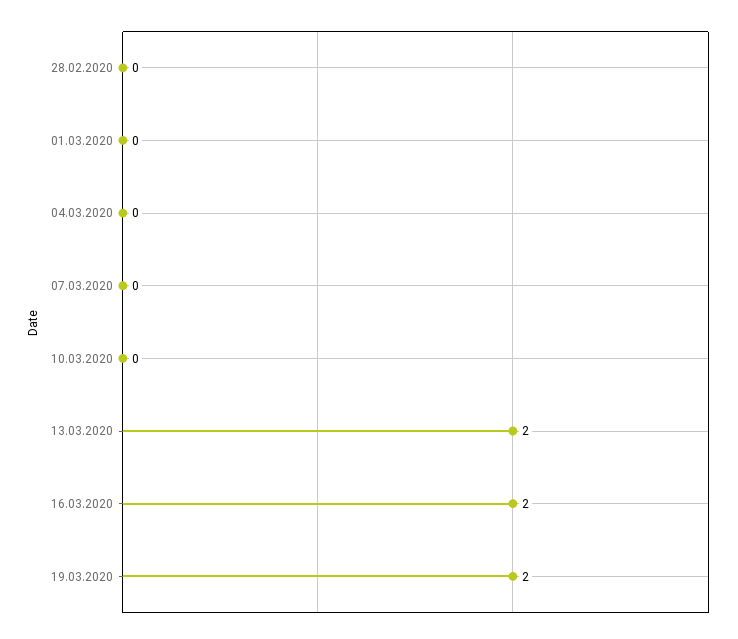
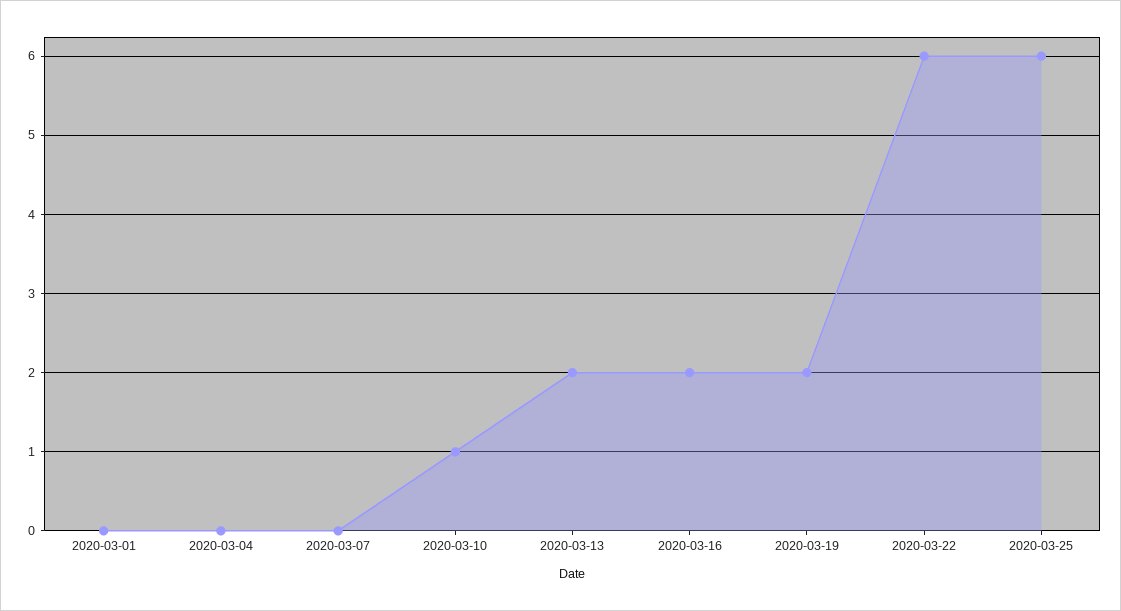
28.02.2020: 0 -> none
10.03.2020: 0 -> 1
2020-03-22: none -> 6
2020-03-25: none -> 6

